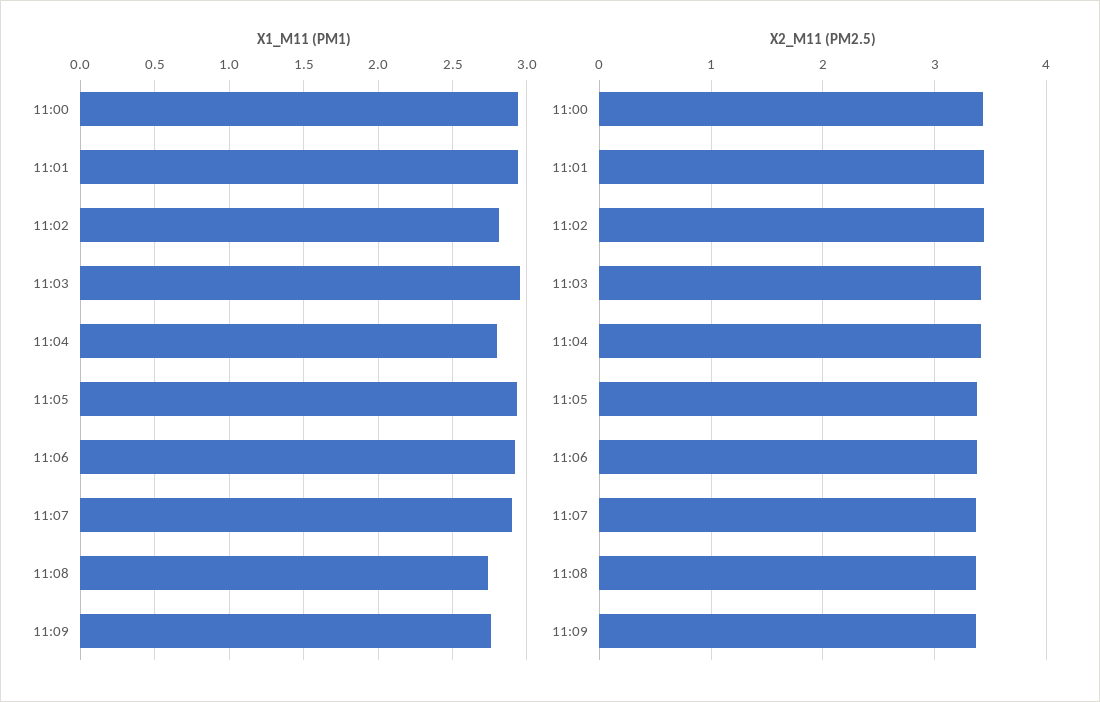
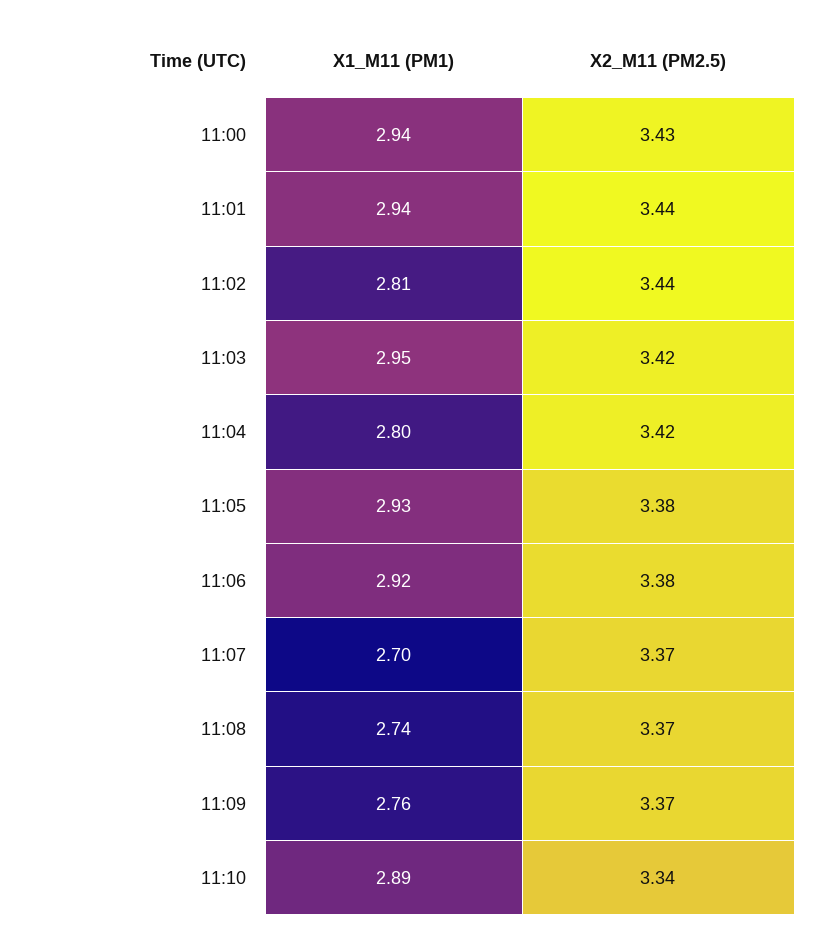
X1_M11 (PM1), 11:07: 2.9 -> 2.7
X1_M11 (PM1), 11:10: none -> 2.89
X2_M11 (PM2.5), 11:10: none -> 3.34

